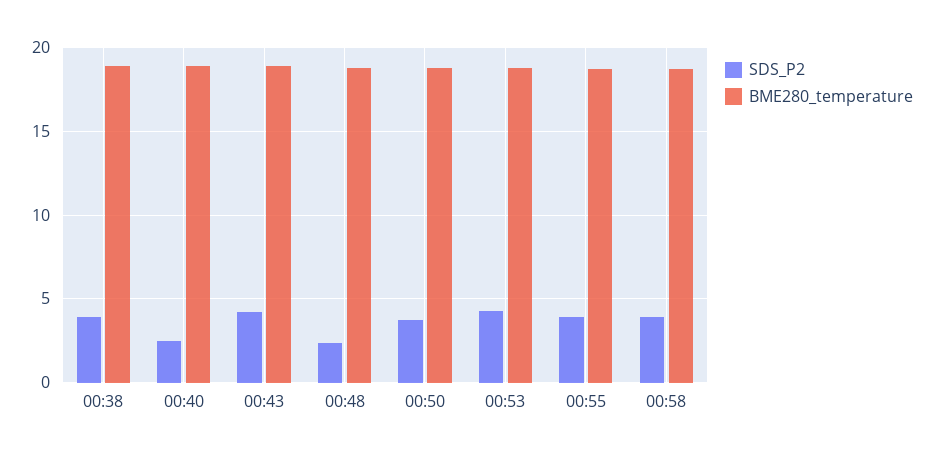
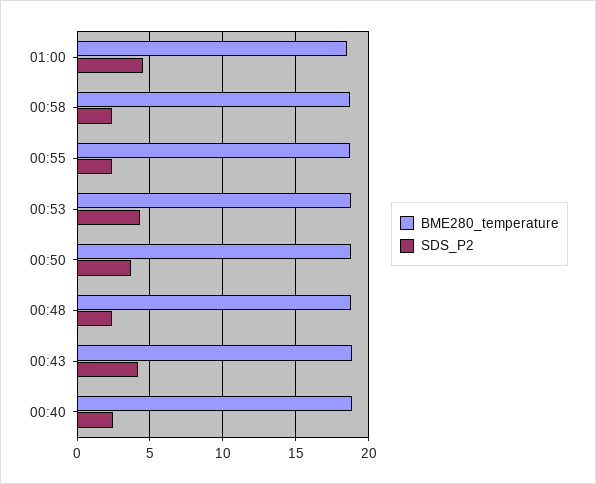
SDS_P2, 00:38: 4 -> none
BME280_temperature, 00:38: 19 -> none
SDS_P2, 00:55: 4 -> 2.5
SDS_P2, 00:58: 4 -> 2.5
BME280_temperature, 01:00: none -> 18.5
SDS_P2, 01:00: none -> 4.5

